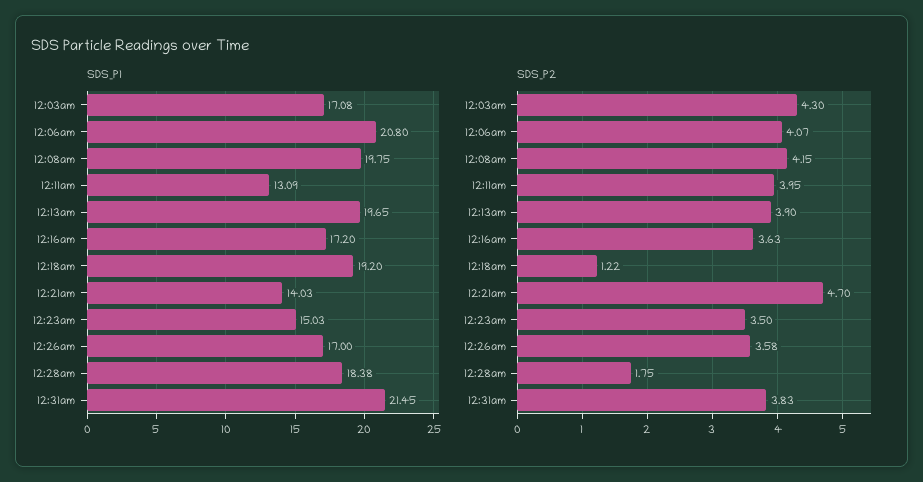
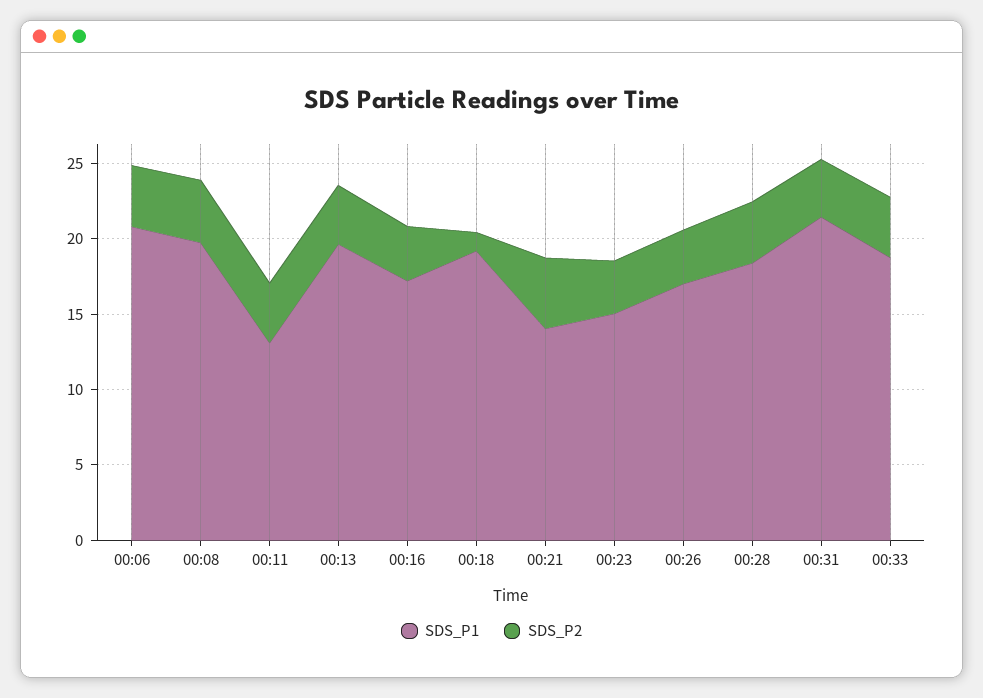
SDS_P1, 12:03am: 17.08 -> none
SDS_P2, 12:03am: 4.3 -> none
SDS_P2, 12:28am: 1.75 -> 4
SDS_P1, 00:33: none -> 19
SDS_P2, 00:33: none -> 4

